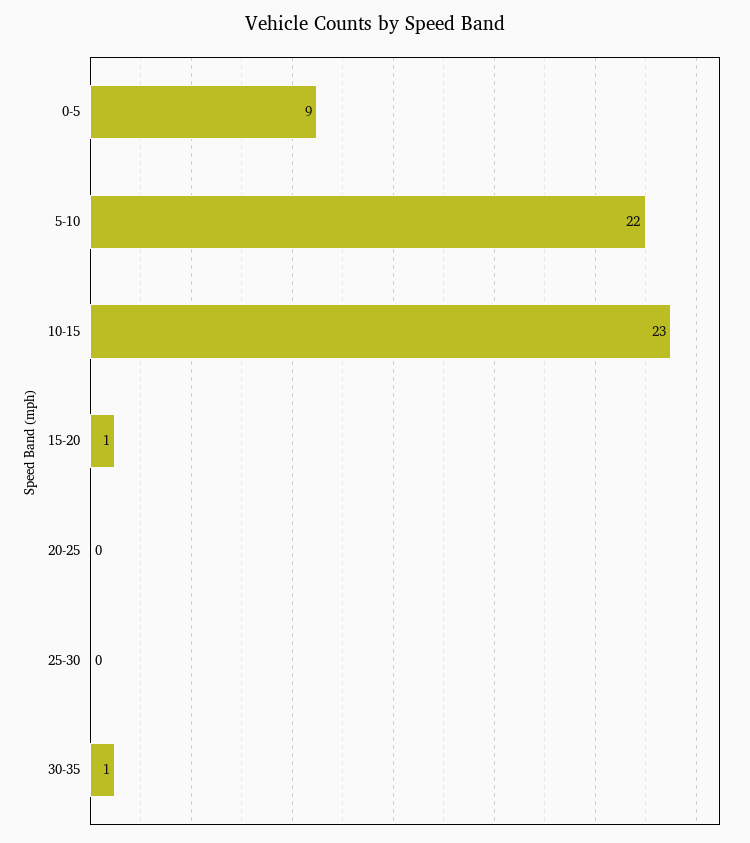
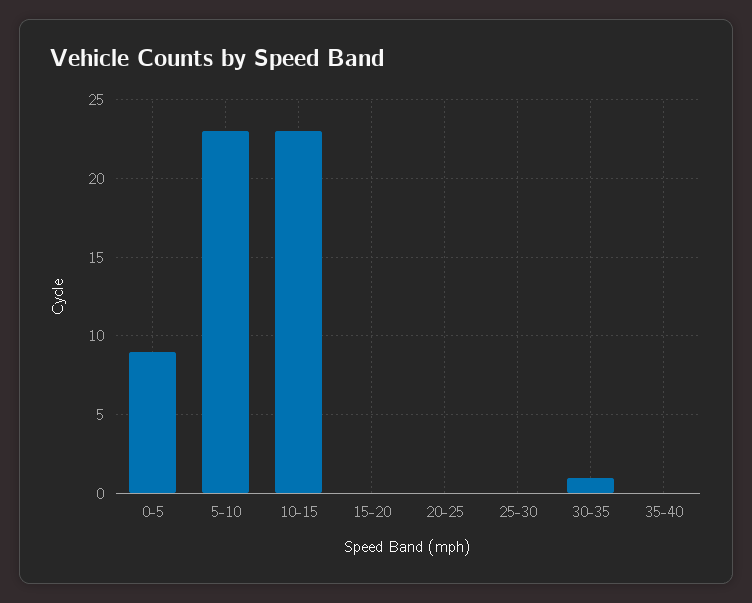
5-10: 22 -> 23
15-20: 1 -> 0
35-40: none -> 0

